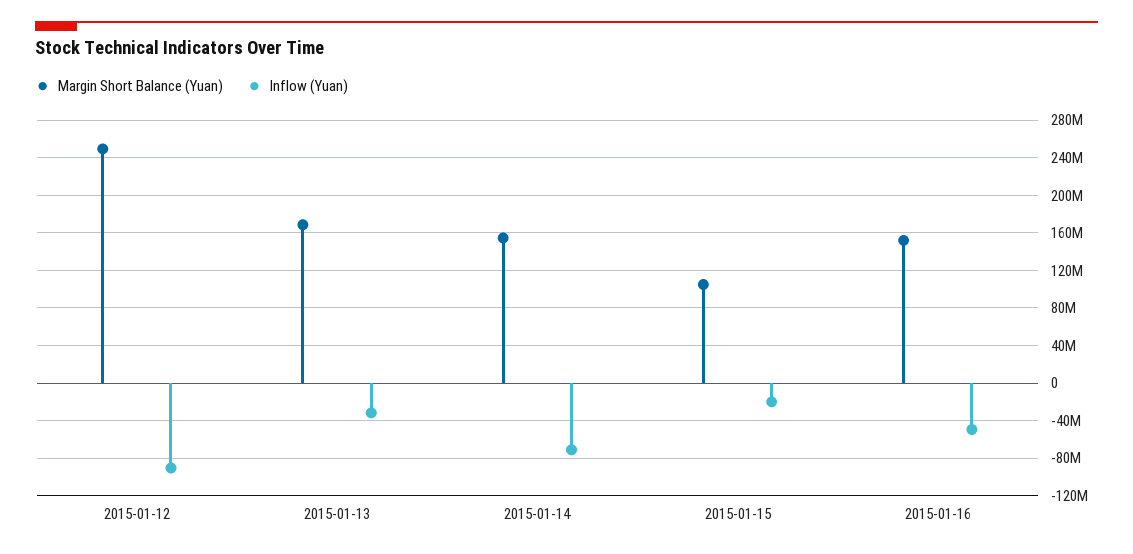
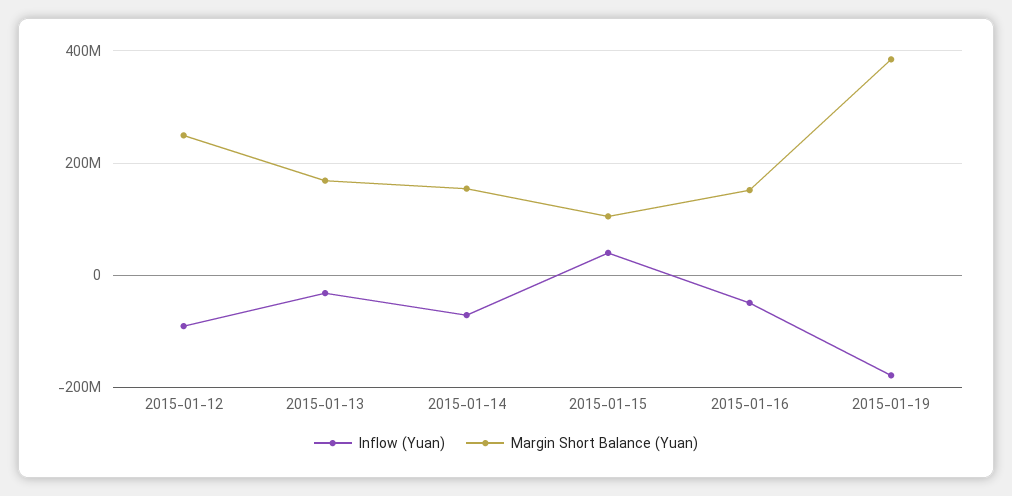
Inflow (Yuan), 2015-01-15: -20000000 -> 40000000
Inflow (Yuan), 2015-01-19: none -> -180000000
Margin Short Balance (Yuan), 2015-01-19: none -> 380000000

